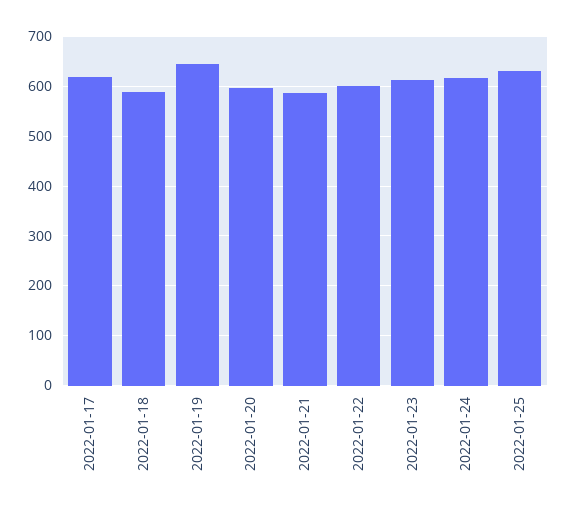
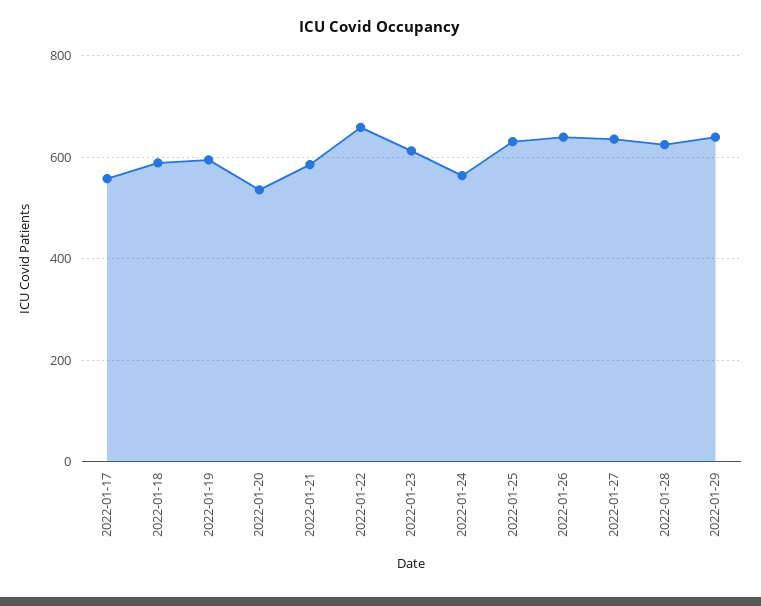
2022-01-17: 620 -> 560
2022-01-19: 640 -> 600
2022-01-20: 600 -> 540
2022-01-22: 600 -> 660
2022-01-24: 620 -> 560
2022-01-26: none -> 640
2022-01-27: none -> 640
2022-01-28: none -> 620
2022-01-29: none -> 640

